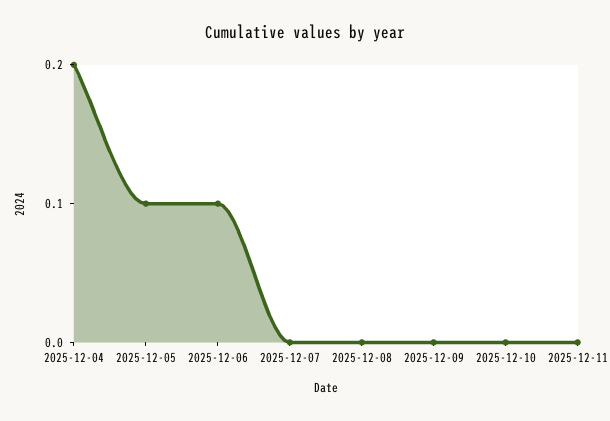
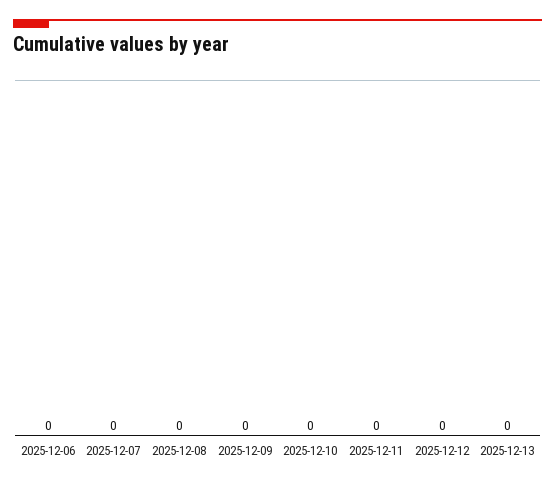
2025-12-04: 0.2 -> none
2025-12-05: 0.1 -> none
2025-12-06: 0.1 -> 0
2025-12-12: none -> 0
2025-12-13: none -> 0

